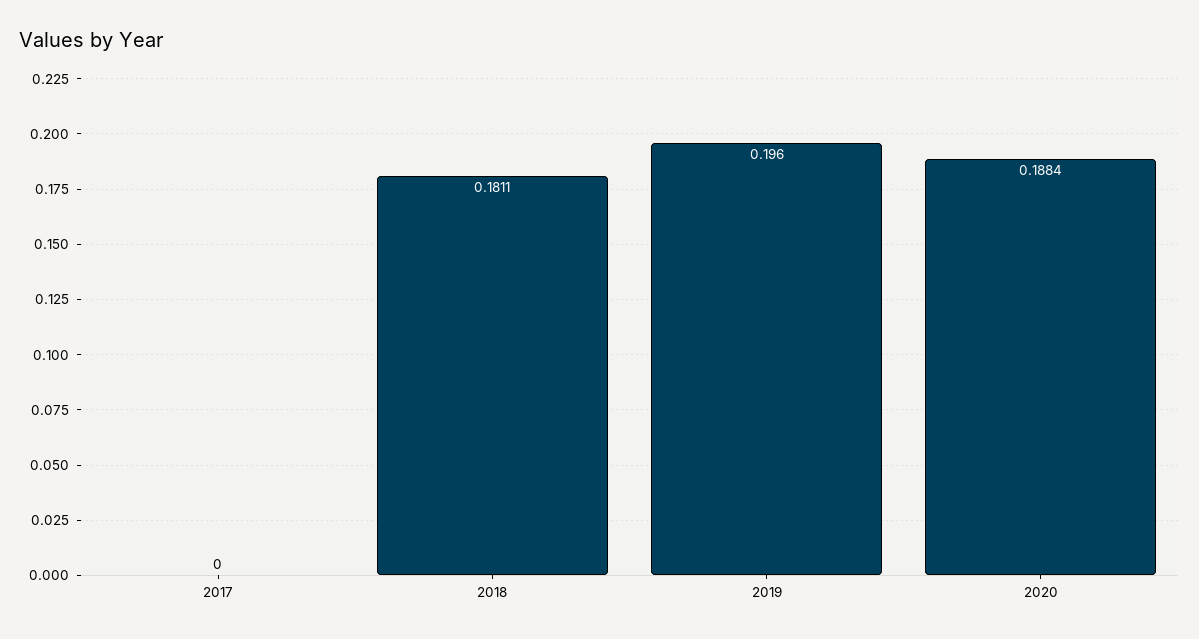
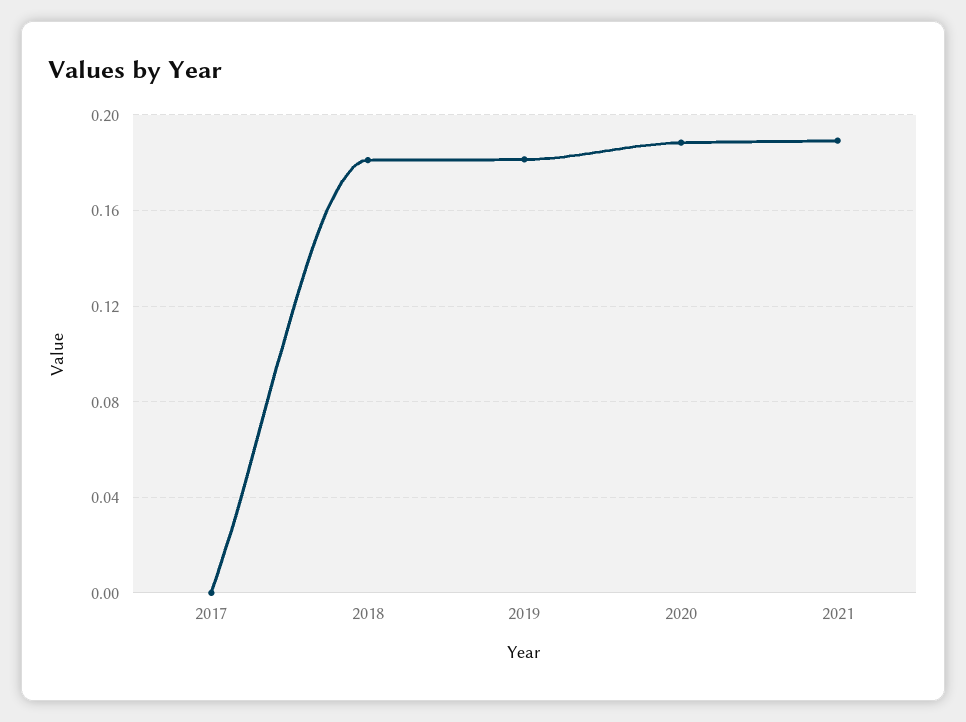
2019: 0.196 -> 0.18
2021: none -> 0.19

